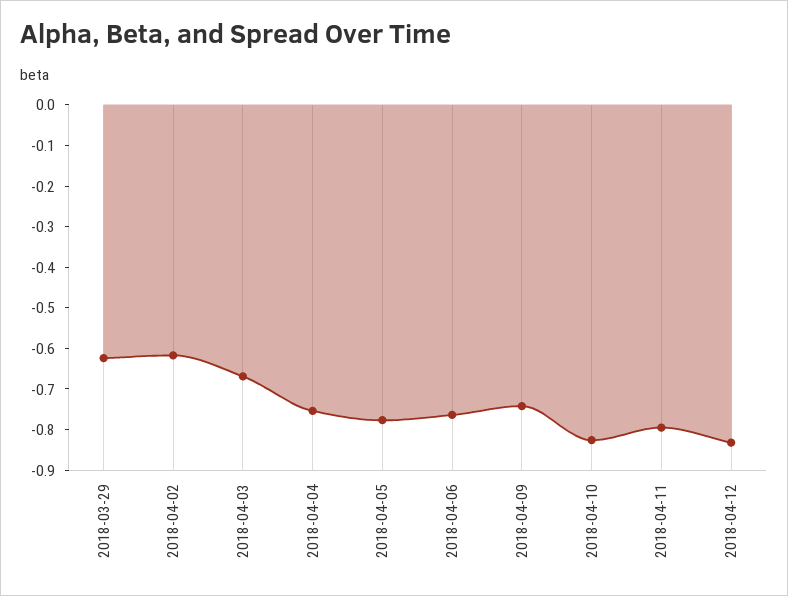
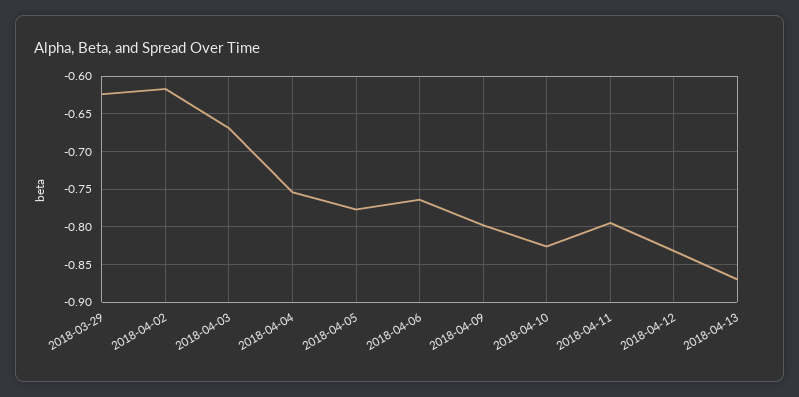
2018-04-09: -0.74 -> -0.8
2018-04-13: none -> -0.87

